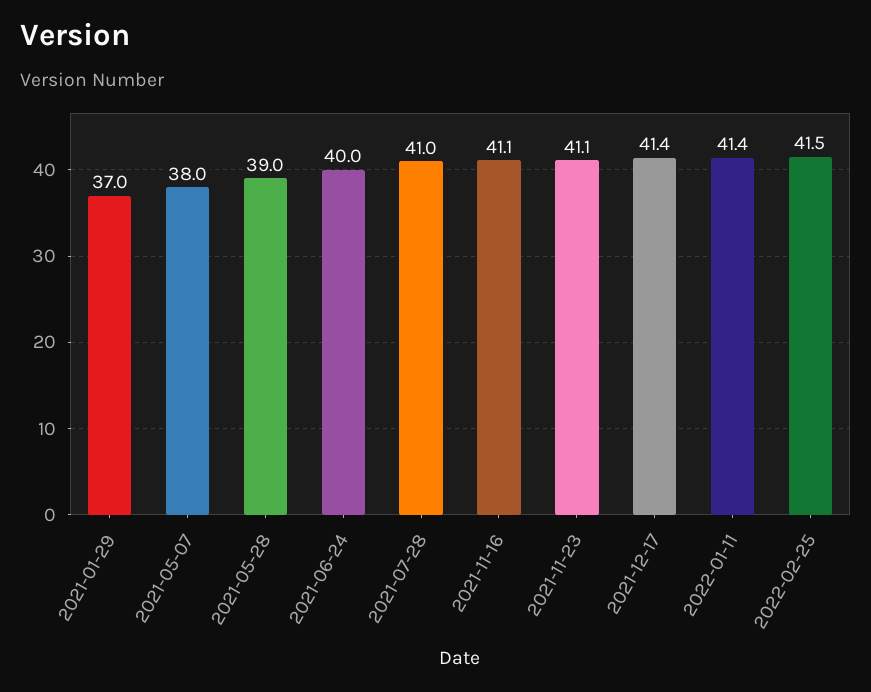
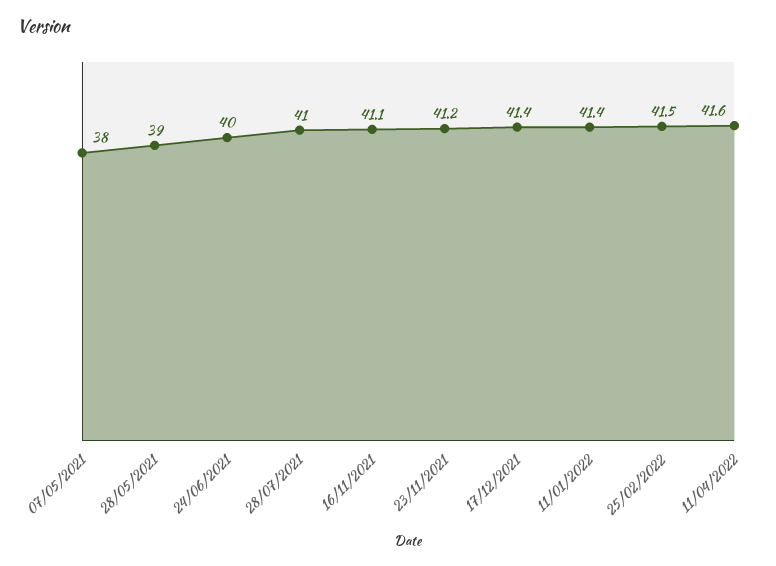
2021-01-29: 37 -> none
2021-11-23: 41.1 -> 41.2
11/04/2022: none -> 41.6

